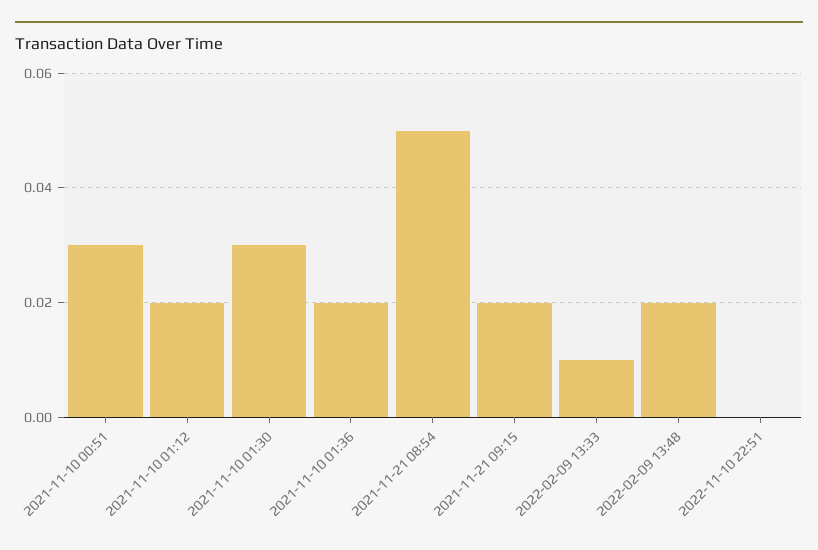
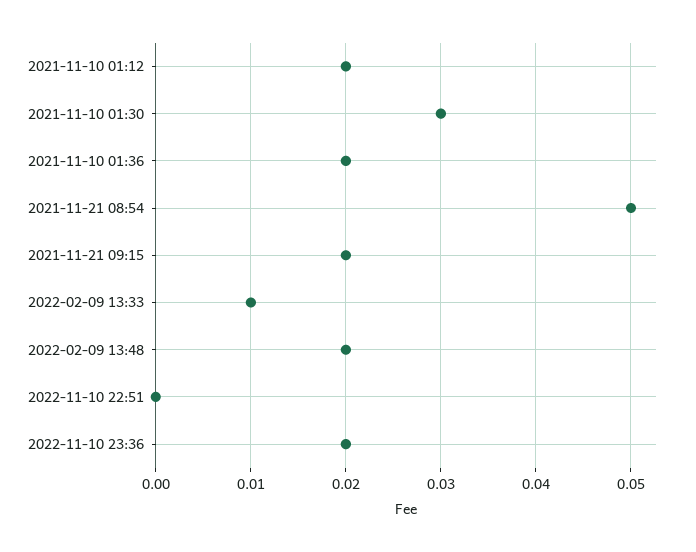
2021-11-10 00:51: 0.03 -> none
2022-11-10 23:36: none -> 0.02

